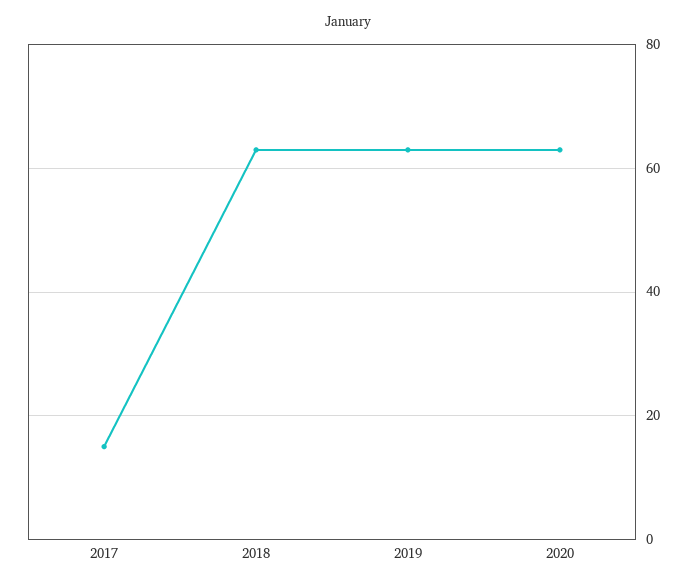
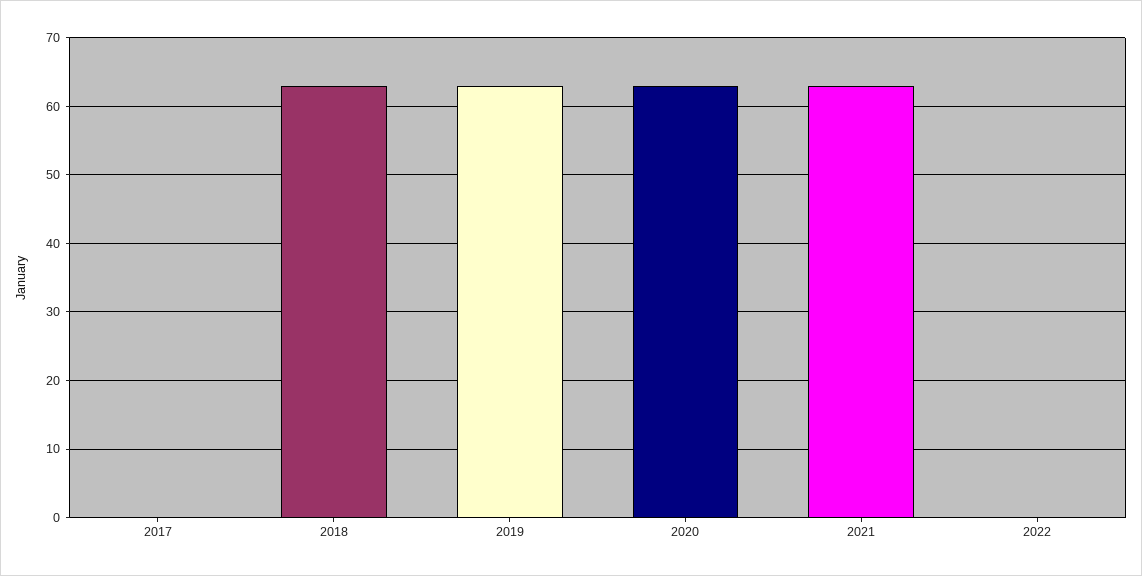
2017: 15 -> 0
2021: none -> 63
2022: none -> 0

